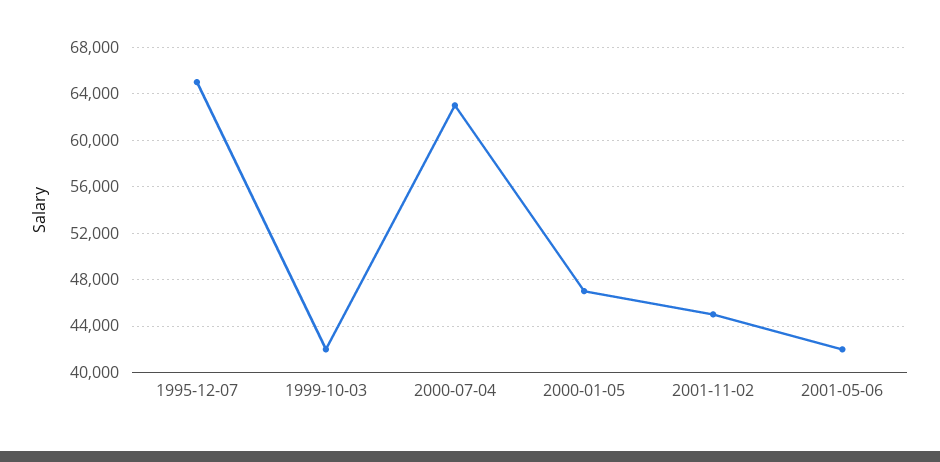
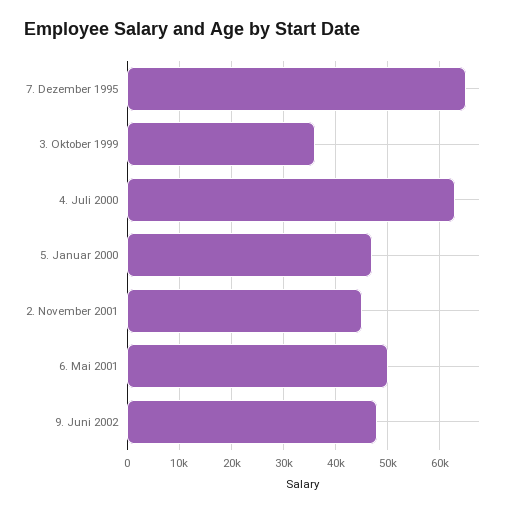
1999-10-03: 42000 -> 36000
2001-05-06: 42000 -> 50000
9. Juni 2002: none -> 48000

